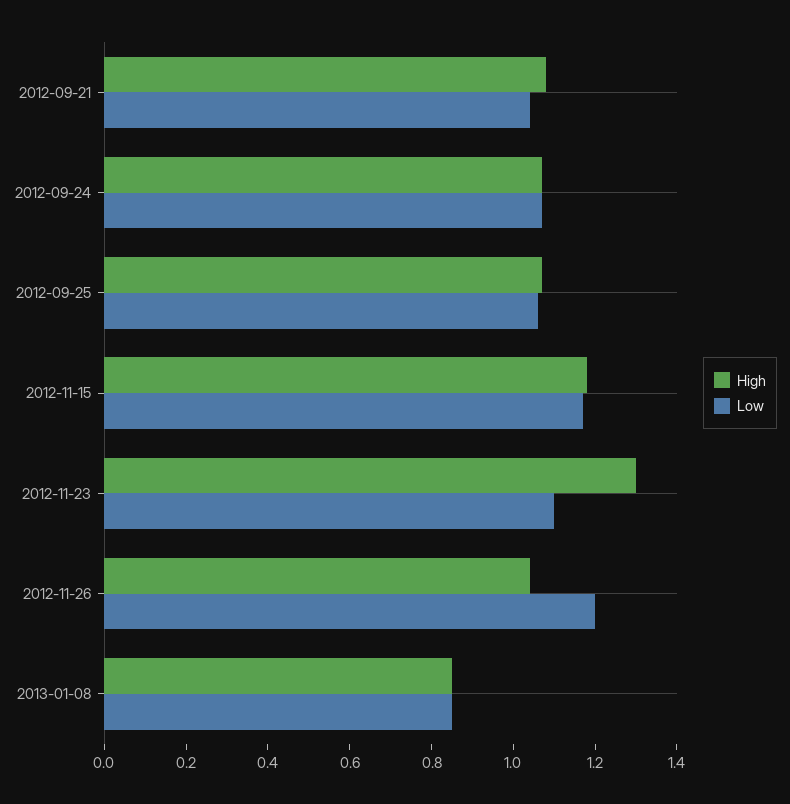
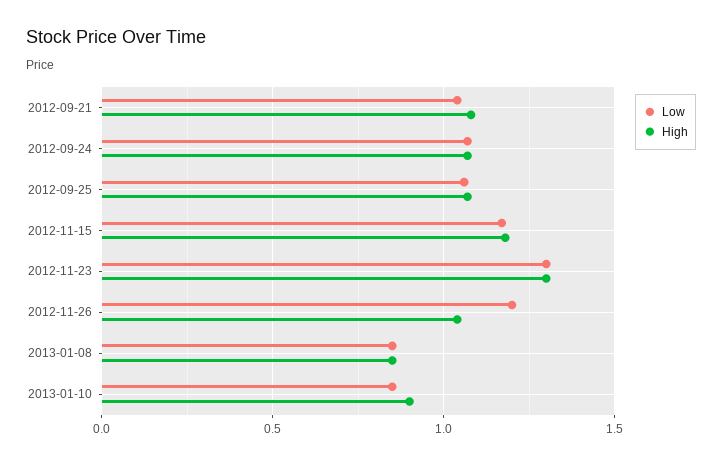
Low, 2012-11-23: 1.1 -> 1.3
Low, 2013-01-10: none -> 0.85
High, 2013-01-10: none -> 0.9

